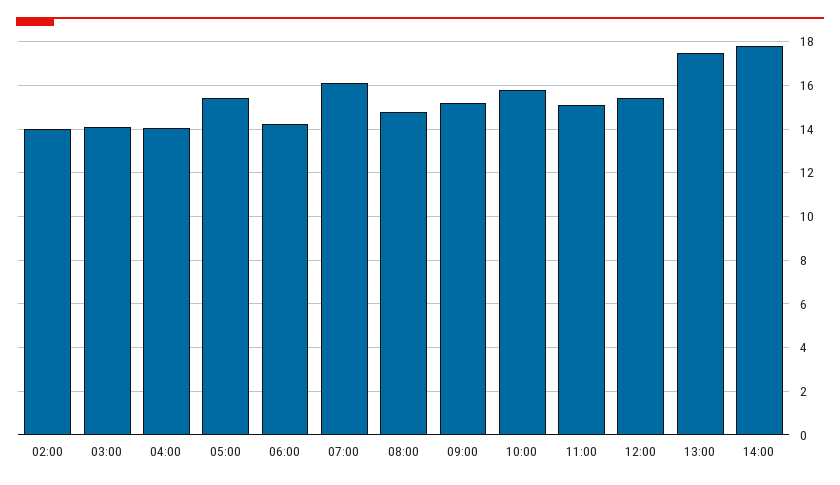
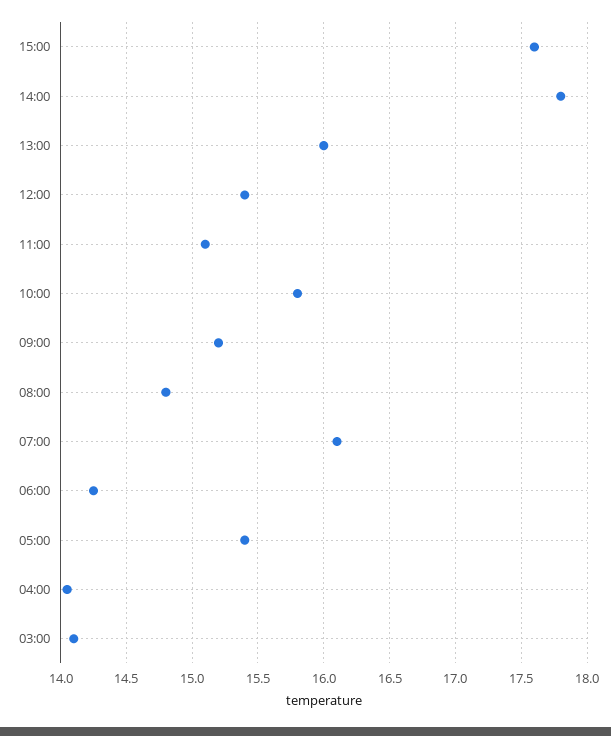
02:00: 14 -> none
13:00: 17.5 -> 16
15:00: none -> 17.6

